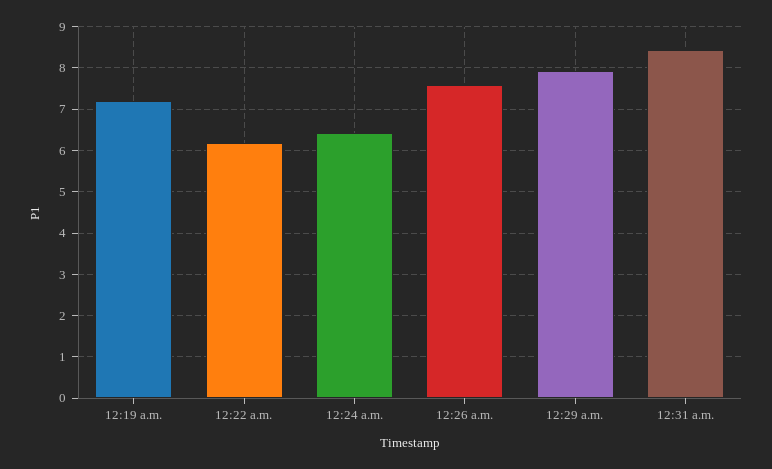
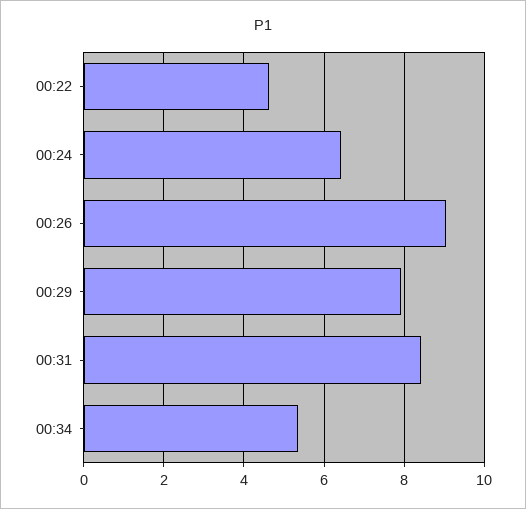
12:19 a.m.: 7.2 -> none
12:22 a.m.: 6.2 -> 4.6
12:26 a.m.: 7.6 -> 9
00:34: none -> 5.4

